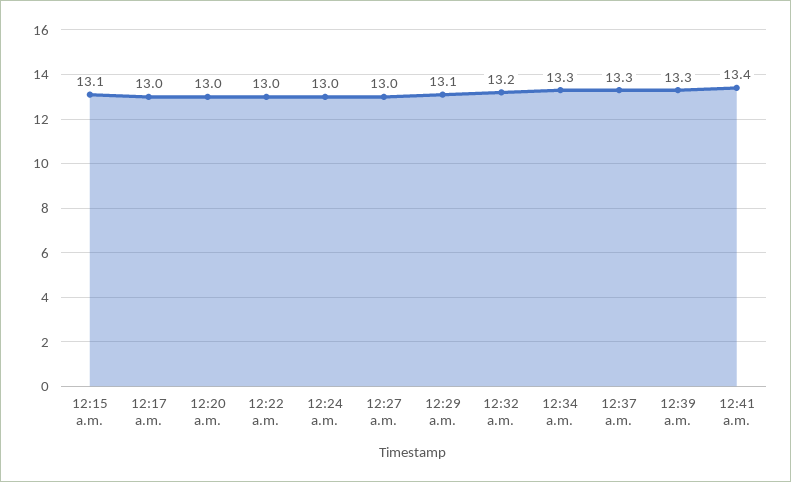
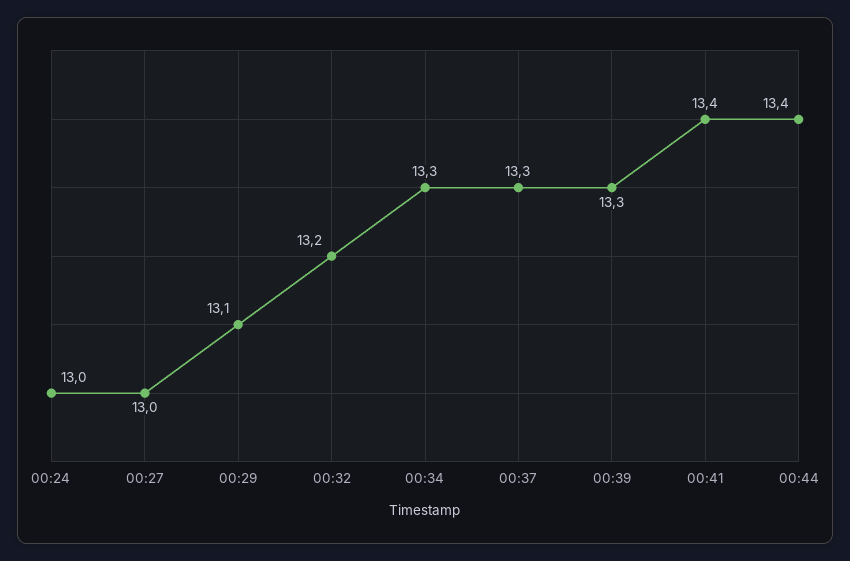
12:15 a.m.: 13.1 -> none
12:17 a.m.: 13 -> none
12:20 a.m.: 13 -> none
12:22 a.m.: 13 -> none
00:44: none -> 13.4

